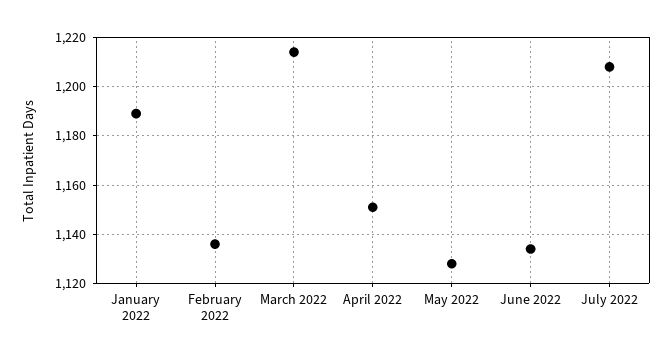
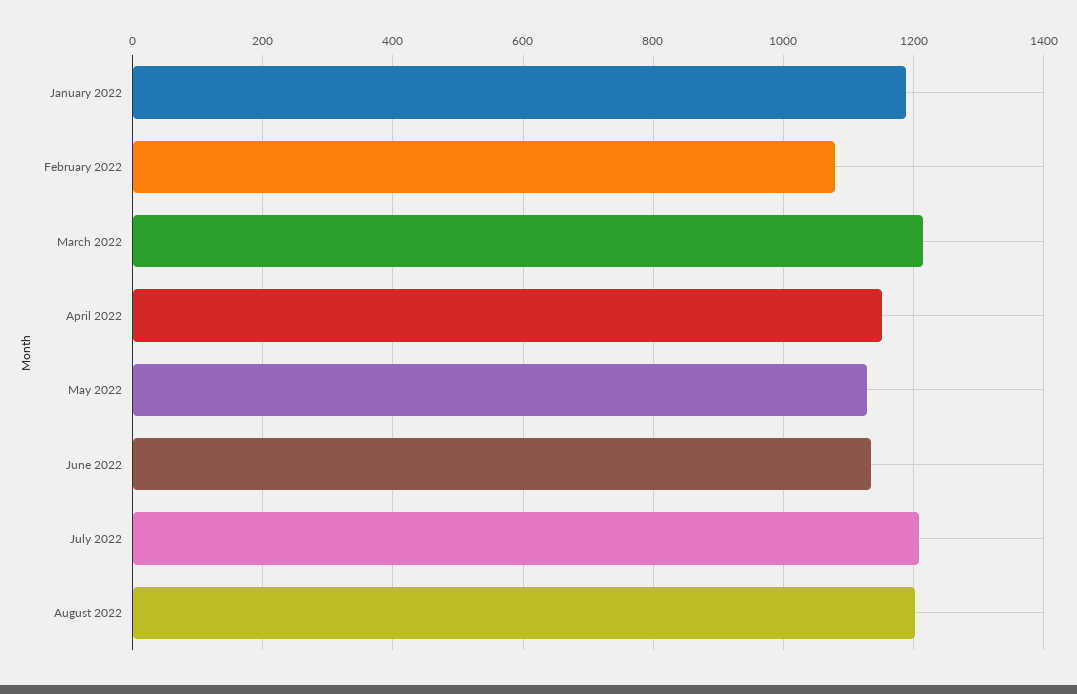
February 2022: 1135 -> 1080
August 2022: none -> 1200

